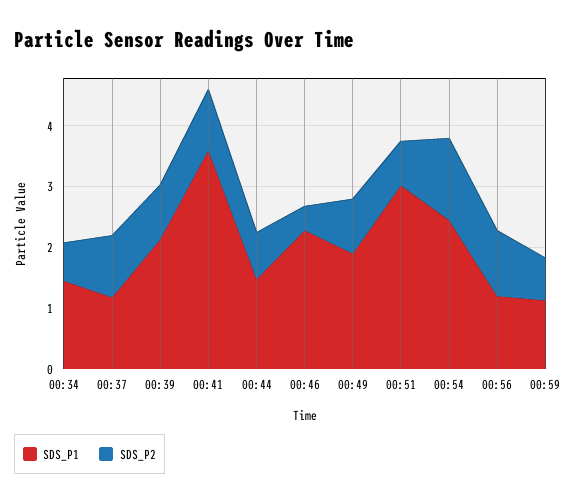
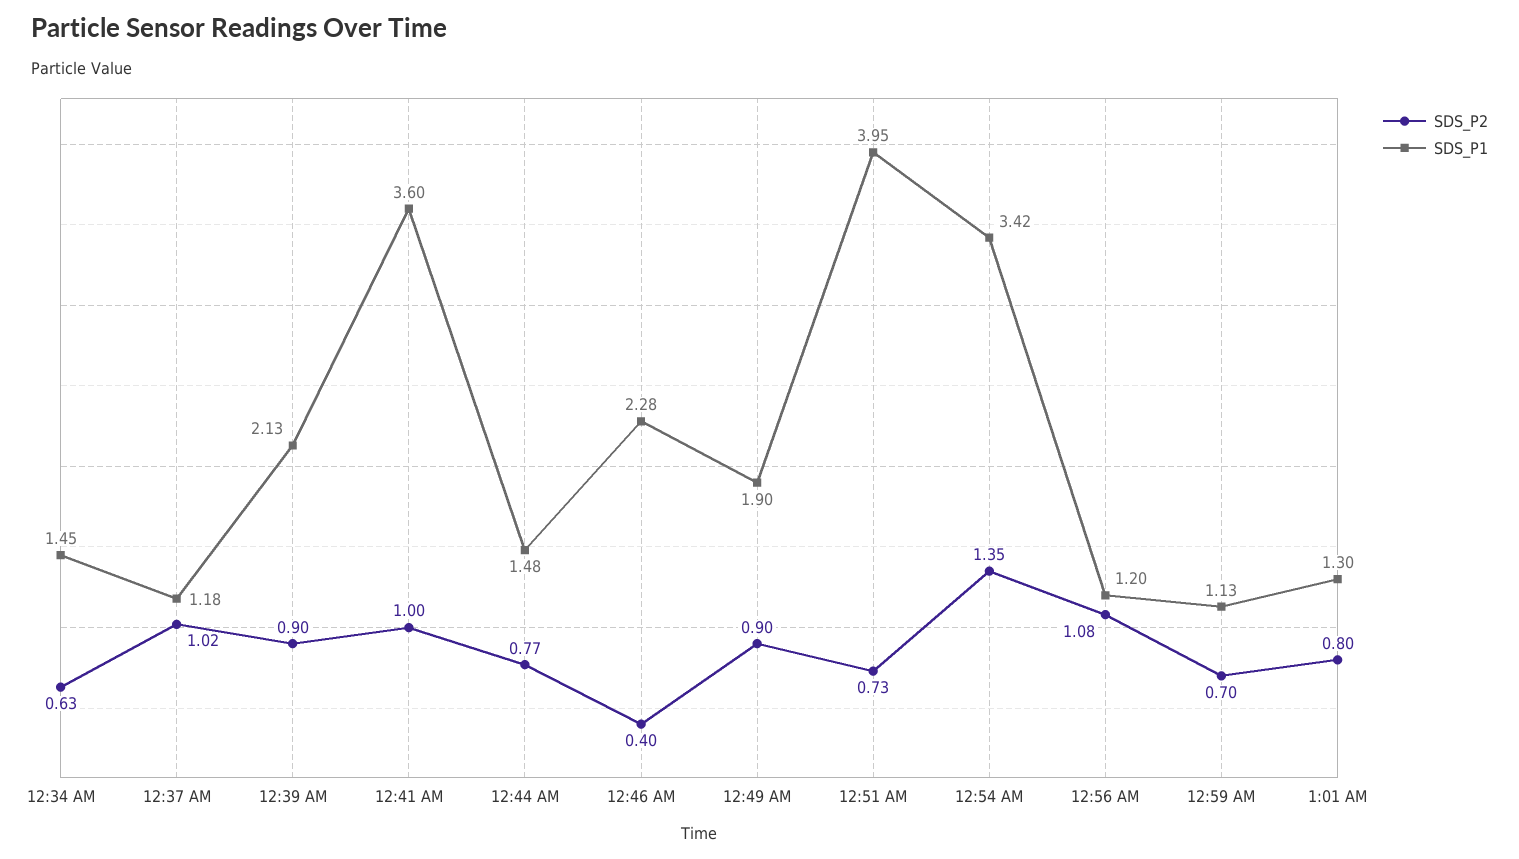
SDS_P1, 00:51: 3 -> 3.95
SDS_P1, 00:54: 2.4 -> 3.42
SDS_P2, 1:01 AM: none -> 0.8
SDS_P1, 1:01 AM: none -> 1.3

